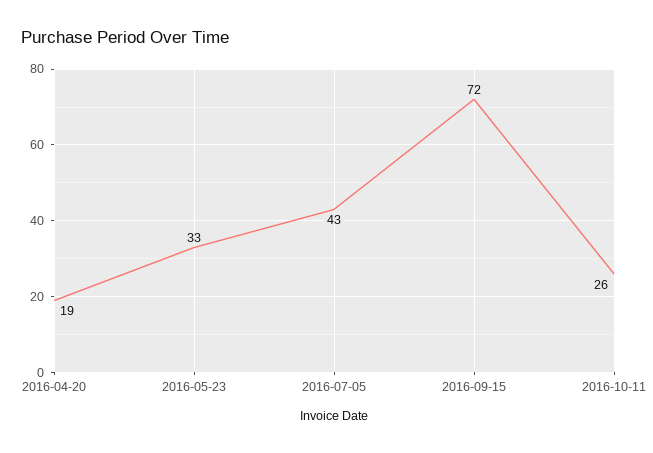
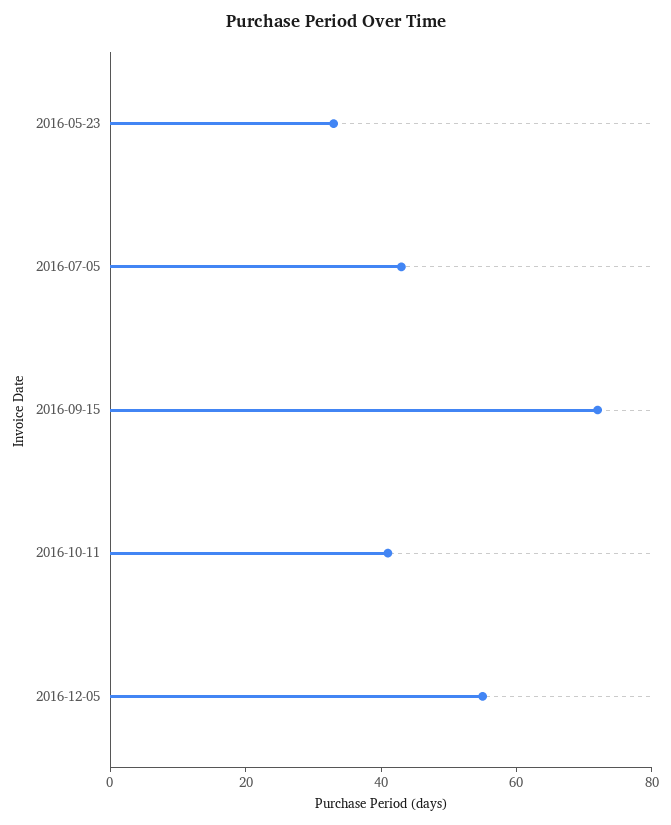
2016-04-20: 19 -> none
2016-10-11: 26 -> 40
2016-12-05: none -> 55

